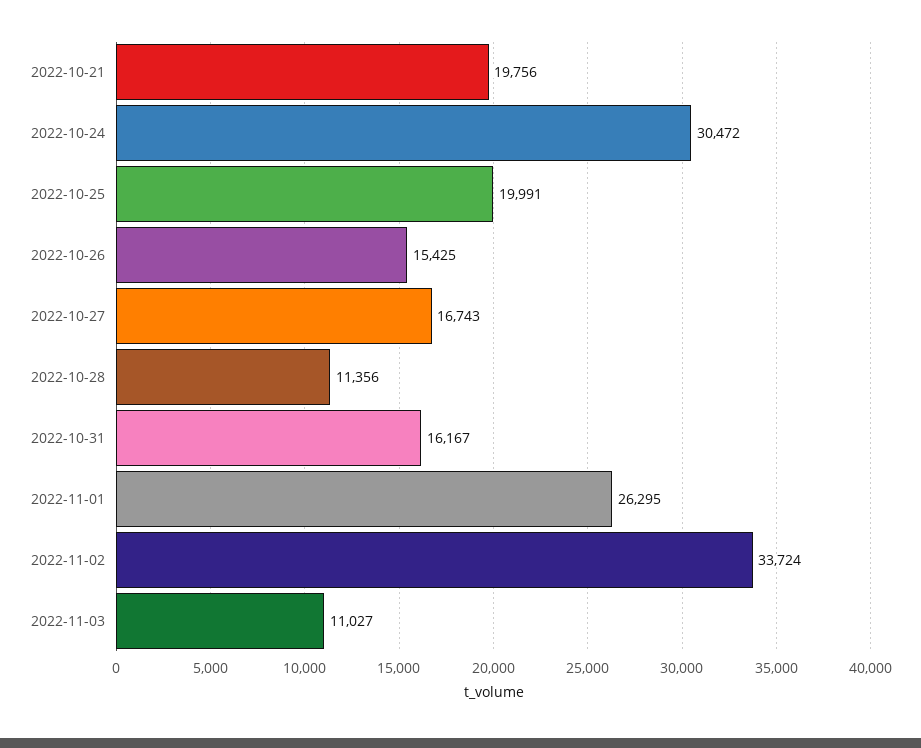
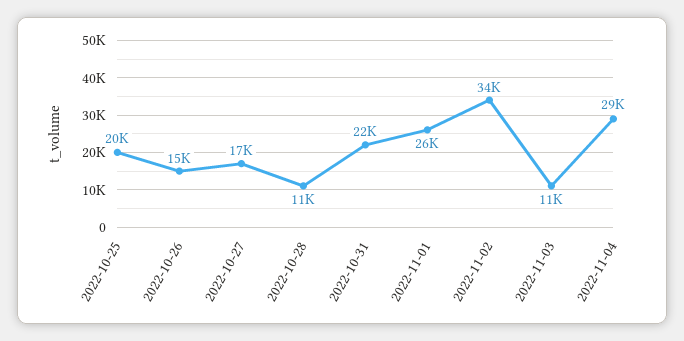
2022-10-21: 19756 -> none
2022-10-24: 30472 -> none
2022-10-31: 16167 -> 22000
2022-11-04: none -> 29000

